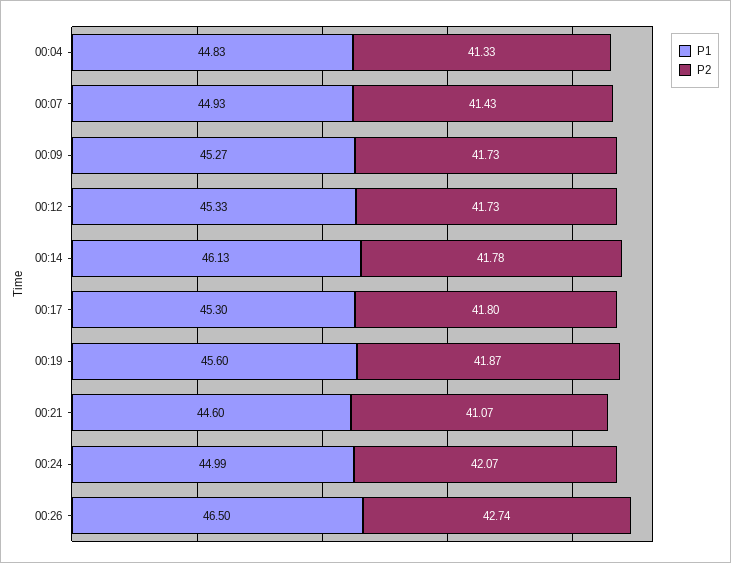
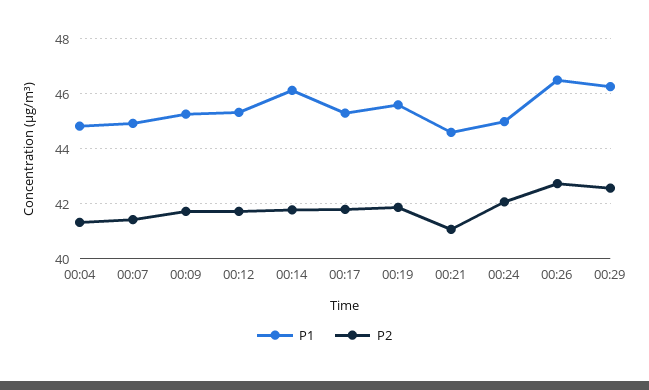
P1, 00:29: none -> 46.25
P2, 00:29: none -> 42.5

